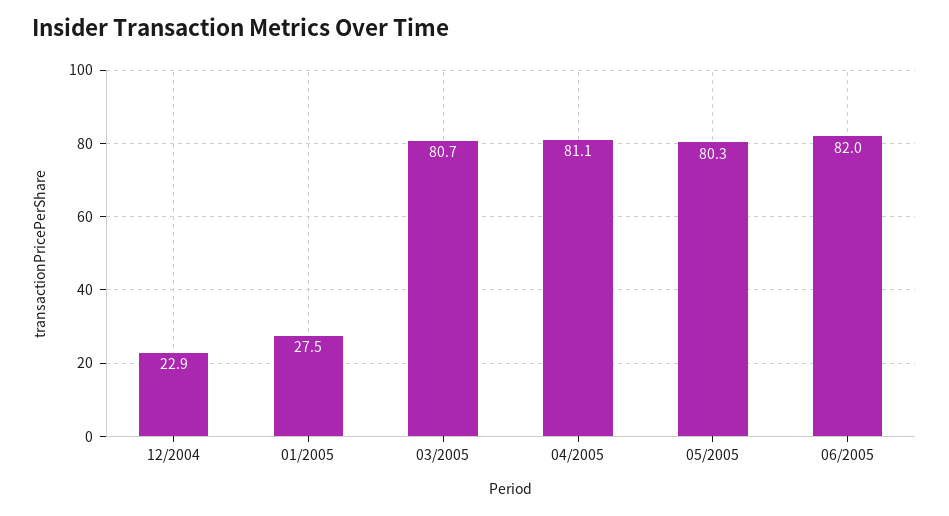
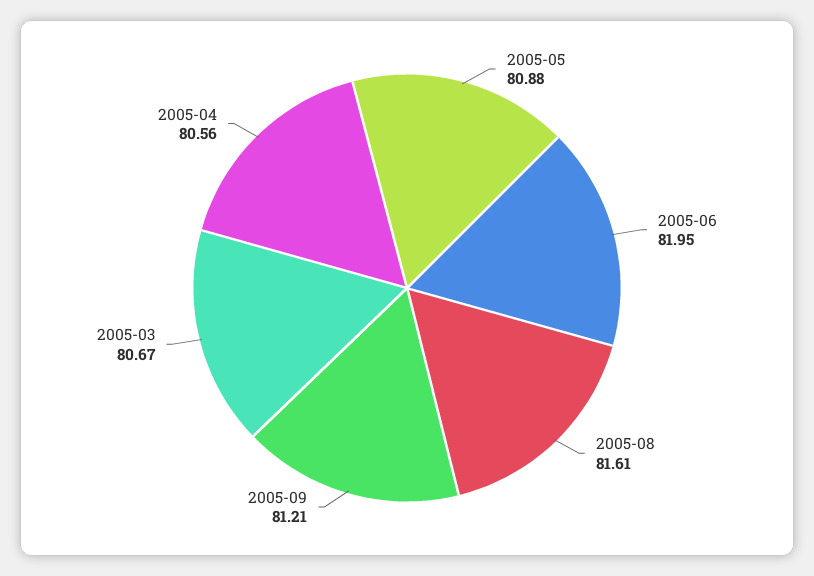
12/2004: 22.9 -> none
01/2005: 27.5 -> none
04/2005: 81.1 -> 80.56
05/2005: 80.3 -> 80.88
2005-08: none -> 81.61
2005-09: none -> 81.21

